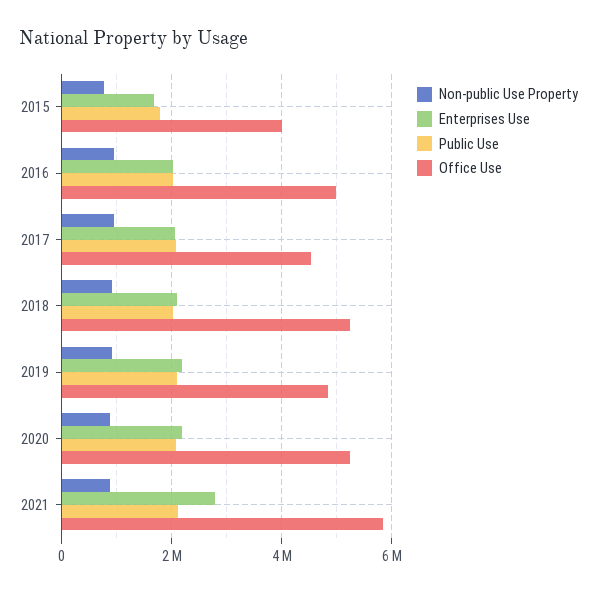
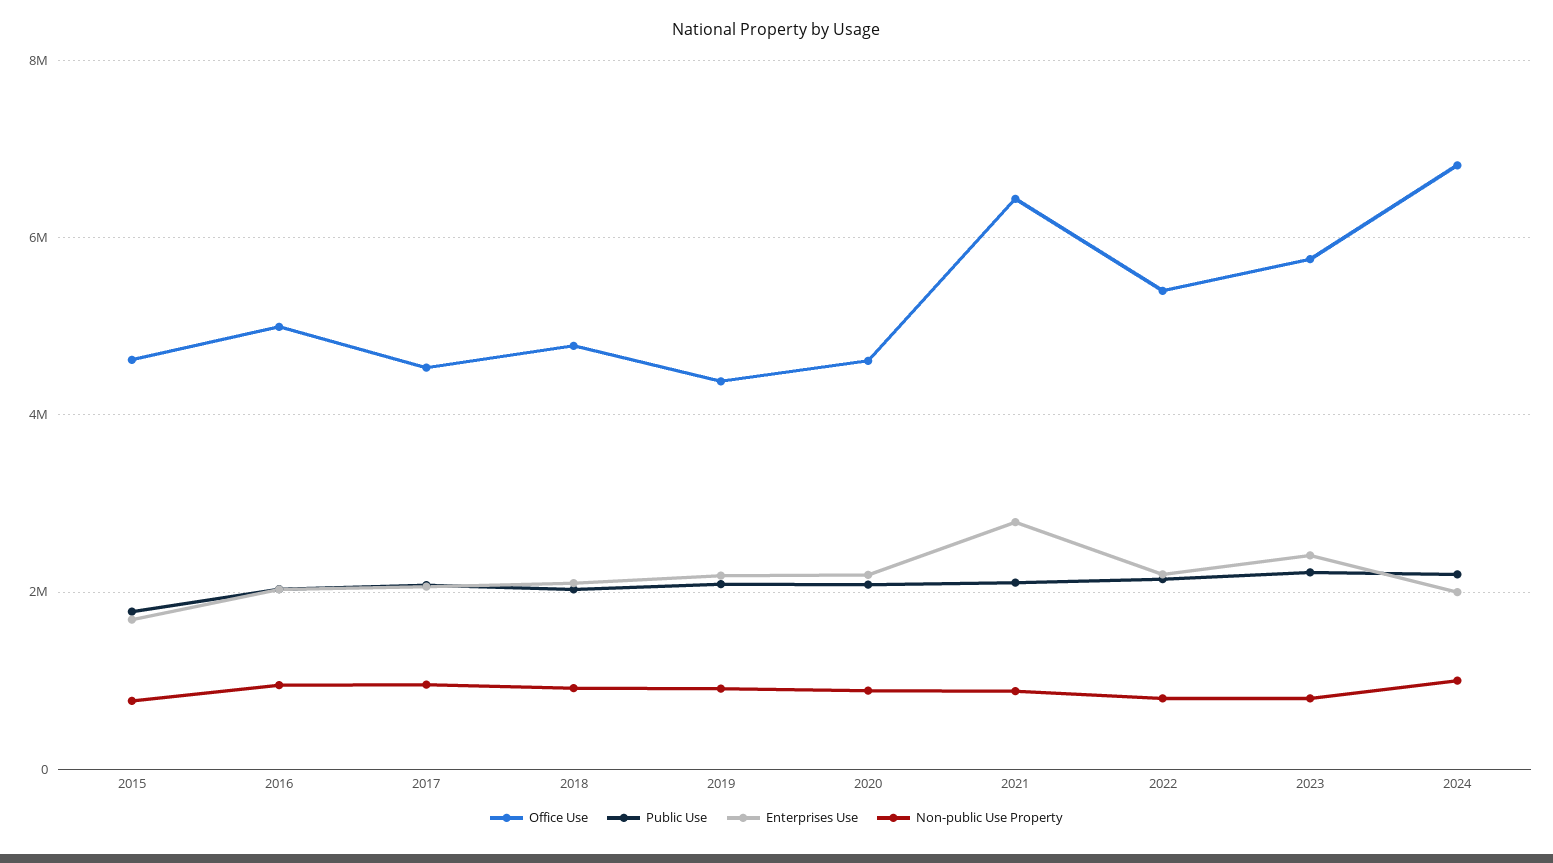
Office Use, 2015: 4000000 -> 4600000
Office Use, 2018: 5200000 -> 4800000
Office Use, 2019: 4800000 -> 4400000
Office Use, 2020: 5200000 -> 4600000
Office Use, 2021: 5800000 -> 6400000
Office Use, 2022: none -> 5400000
Public Use, 2022: none -> 2200000
Enterprises Use, 2022: none -> 2200000
Non-public Use Property, 2022: none -> 800000
Office Use, 2023: none -> 5800000
Public Use, 2023: none -> 2200000
Enterprises Use, 2023: none -> 2400000
Non-public Use Property, 2023: none -> 800000
Office Use, 2024: none -> 6800000
Public Use, 2024: none -> 2200000
Enterprises Use, 2024: none -> 2000000
Non-public Use Property, 2024: none -> 1000000

